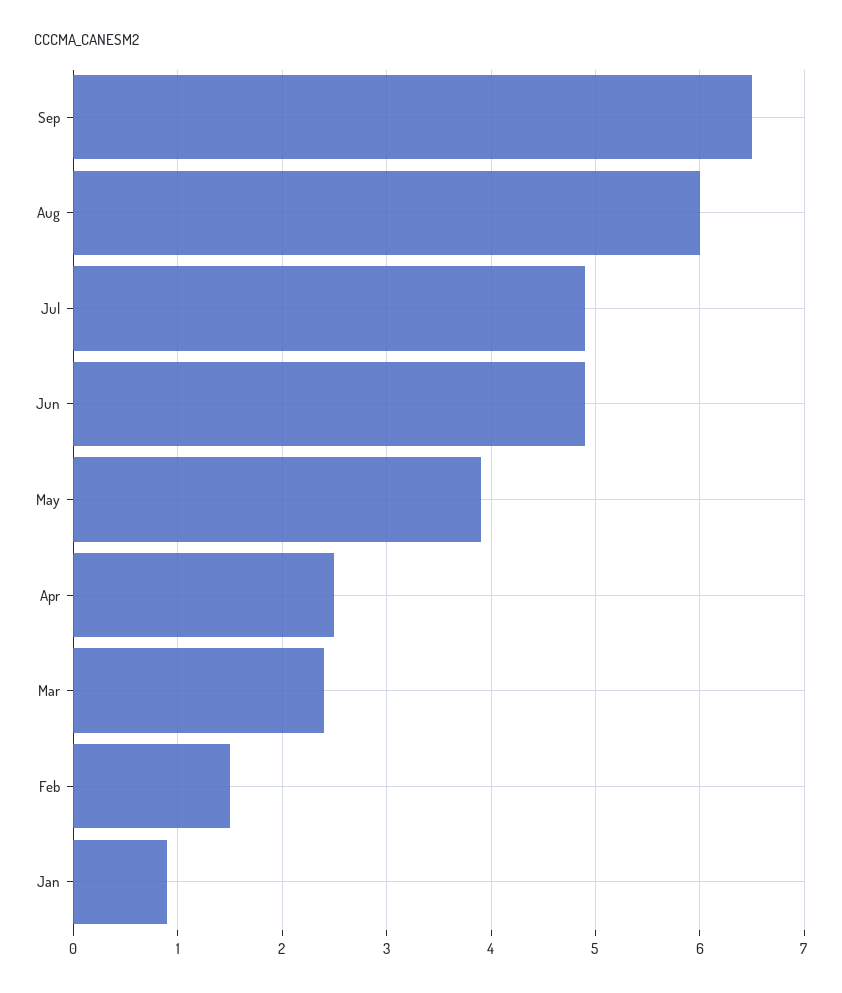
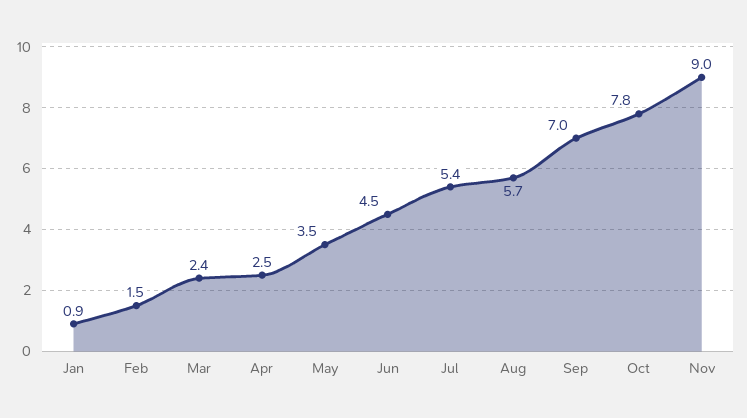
Sep: 6.5 -> 7
Aug: 6 -> 5.7
Jul: 4.9 -> 5.4
Jun: 4.9 -> 4.5
May: 3.9 -> 3.5
Oct: none -> 7.8
Nov: none -> 9

